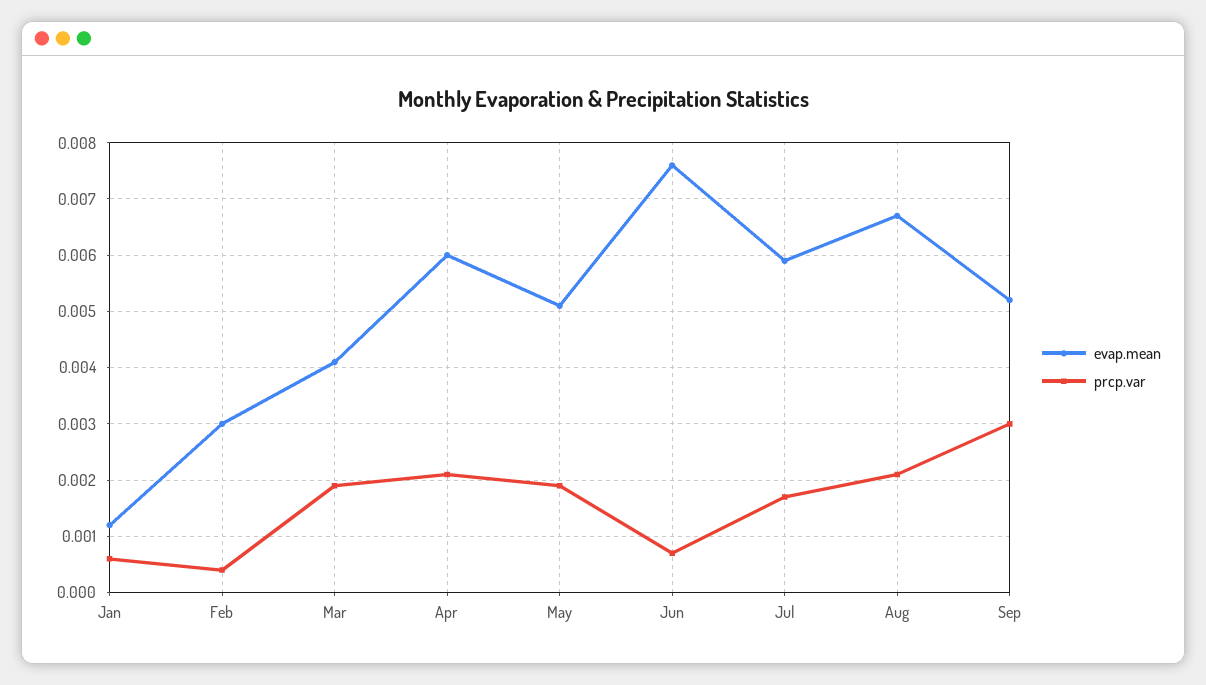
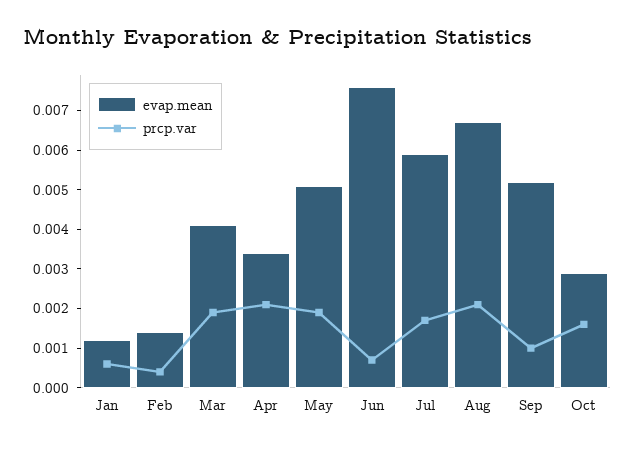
evap.mean, Feb: 0.003 -> 0.0015
evap.mean, Apr: 0.006 -> 0.0035
prcp.var, Sep: 0.003 -> 0.001
evap.mean, Oct: none -> 0.003
prcp.var, Oct: none -> 0.0015

